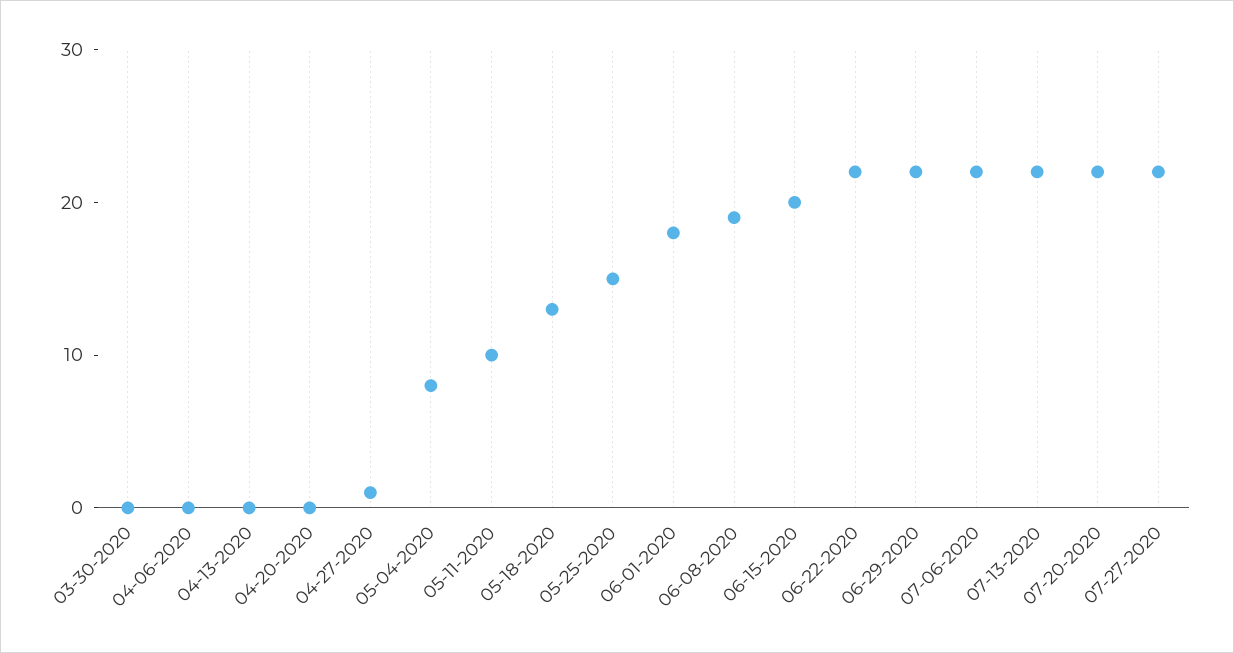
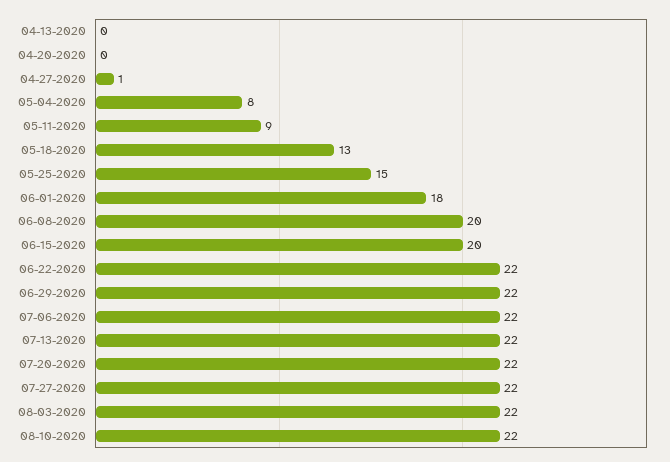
03-30-2020: 0 -> none
04-06-2020: 0 -> none
05-11-2020: 10 -> 9
06-08-2020: 19 -> 20
08-03-2020: none -> 22
08-10-2020: none -> 22

